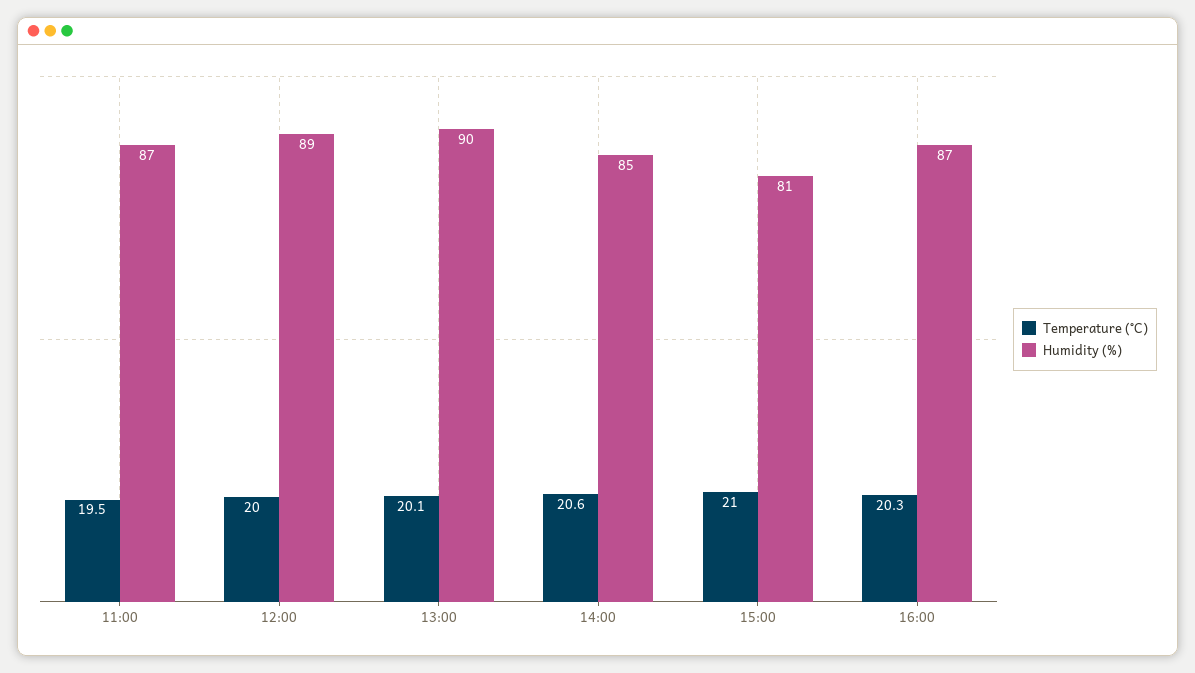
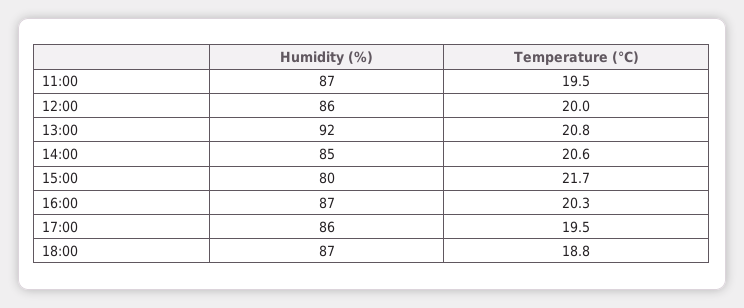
Humidity (%), 12:00: 89 -> 86
Temperature (°C), 13:00: 20.1 -> 20.8
Humidity (%), 13:00: 90 -> 92
Temperature (°C), 15:00: 21 -> 21.7
Humidity (%), 15:00: 81 -> 80
Humidity (%), 17:00: none -> 86
Temperature (°C), 17:00: none -> 19.5
Humidity (%), 18:00: none -> 87
Temperature (°C), 18:00: none -> 18.8

